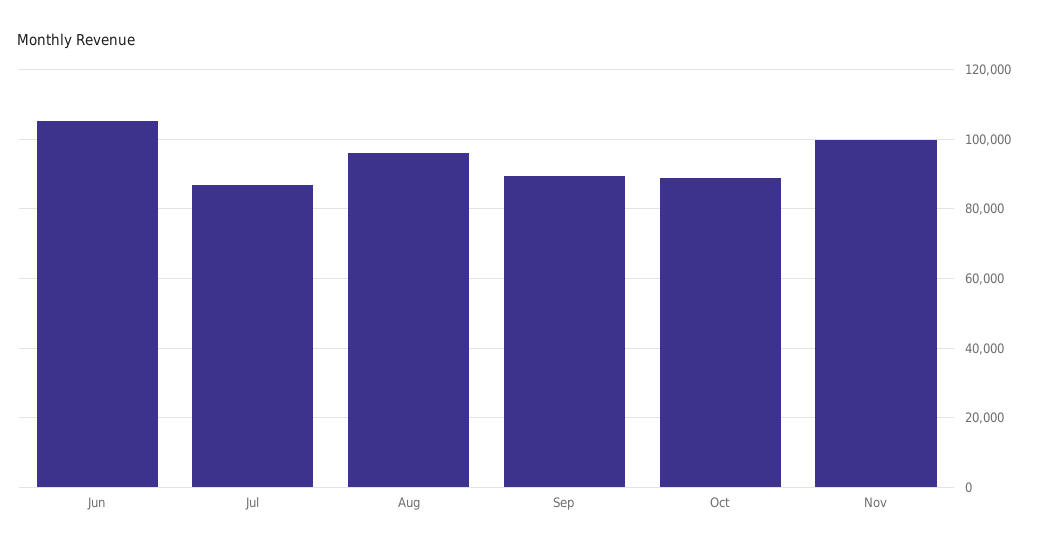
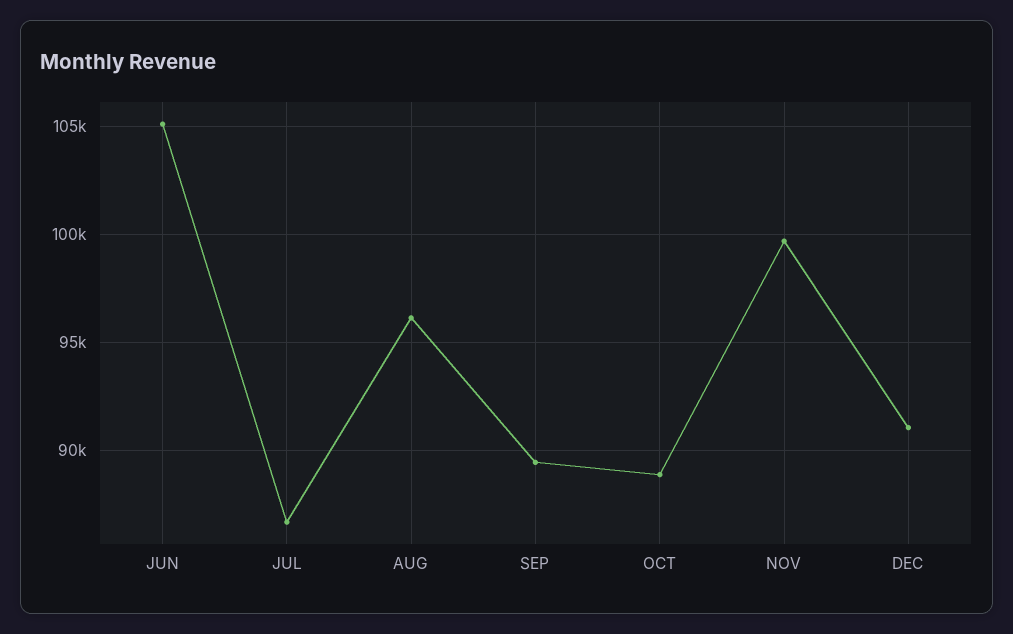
DEC: none -> 91000

